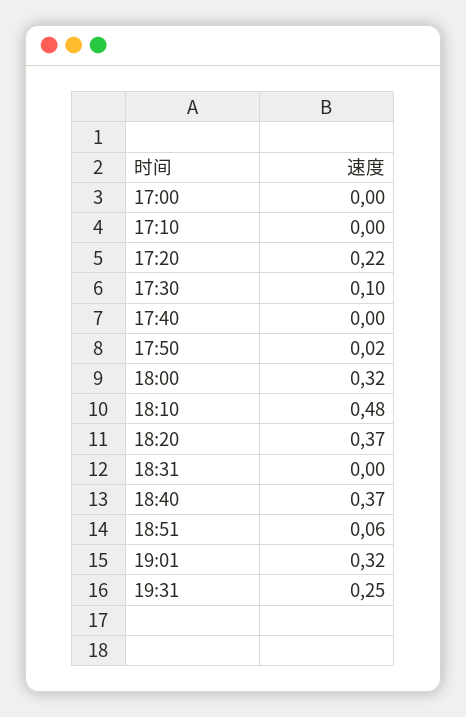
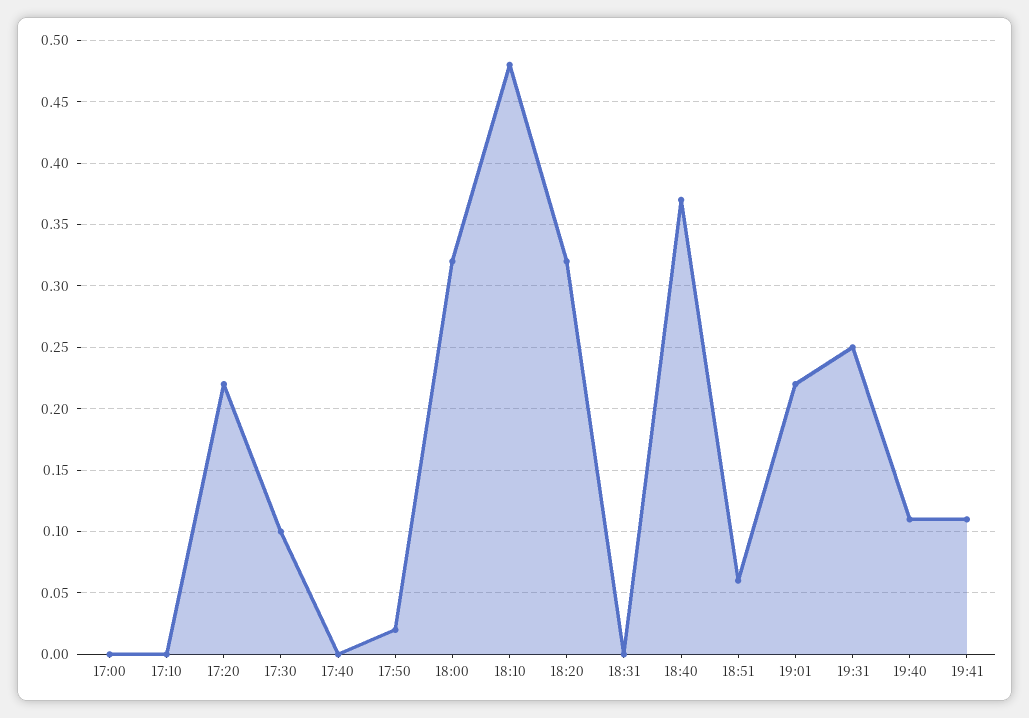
18:20: 0.37 -> 0.32
19:01: 0.32 -> 0.22
19:40: none -> 0.11
19:41: none -> 0.11

